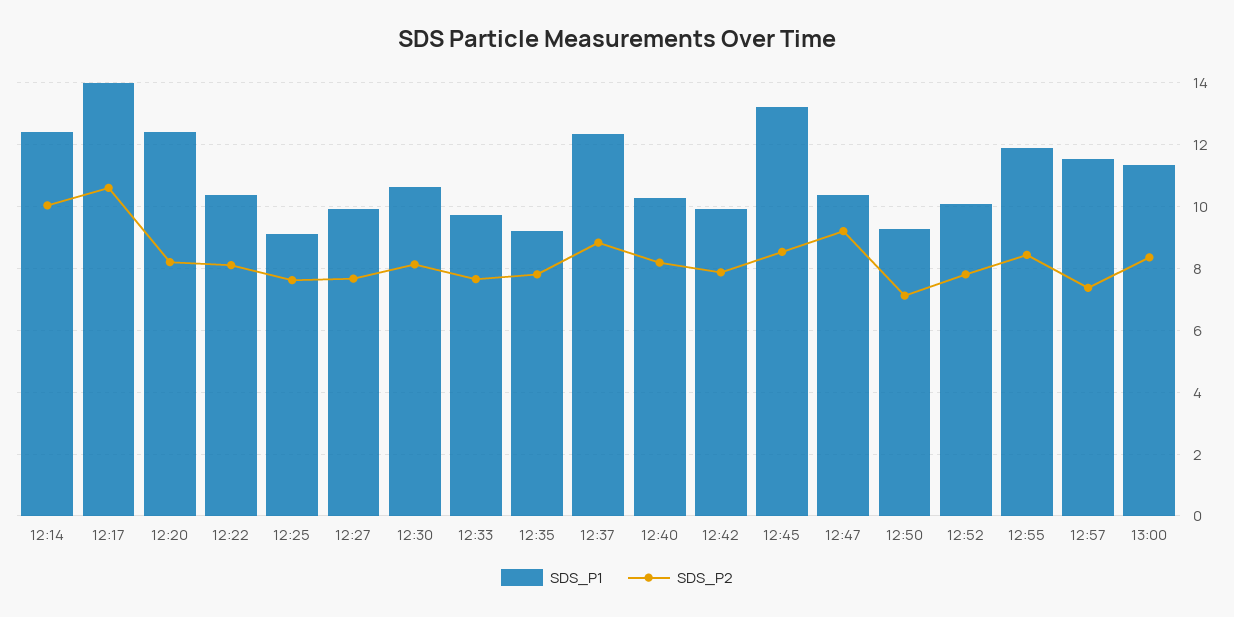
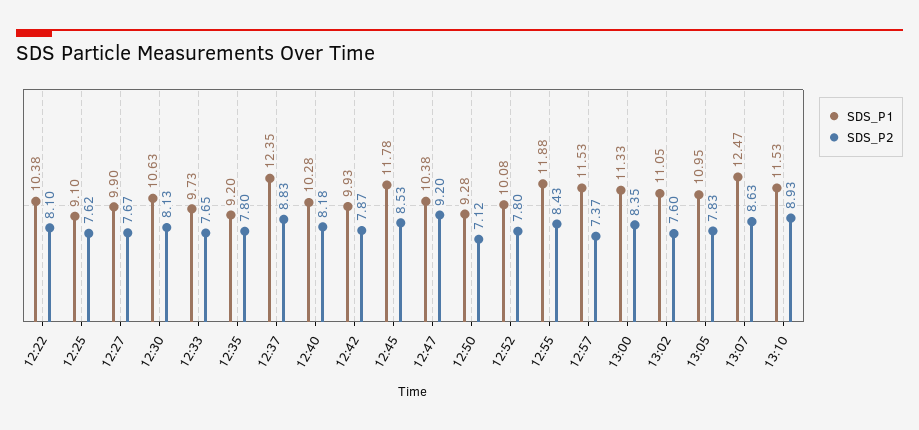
SDS_P1, 12:14: 12.4 -> none
SDS_P2, 12:14: 10 -> none
SDS_P1, 12:17: 14 -> none
SDS_P2, 12:17: 10.6 -> none
SDS_P1, 12:20: 12.4 -> none
SDS_P2, 12:20: 8.2 -> none
SDS_P1, 12:45: 13.2 -> 11.78
SDS_P1, 13:02: none -> 11.05
SDS_P2, 13:02: none -> 7.6
SDS_P1, 13:05: none -> 10.95
SDS_P2, 13:05: none -> 7.83
SDS_P1, 13:07: none -> 12.47
SDS_P2, 13:07: none -> 8.63
SDS_P1, 13:10: none -> 11.53
SDS_P2, 13:10: none -> 8.93

